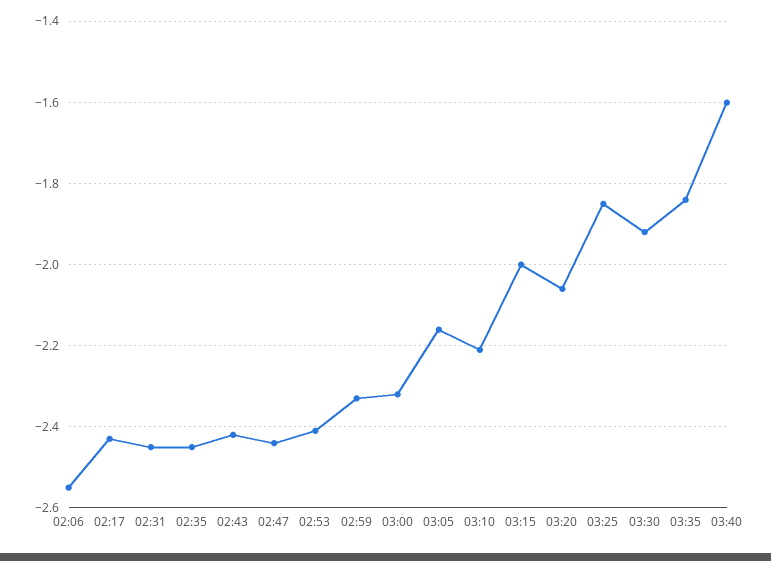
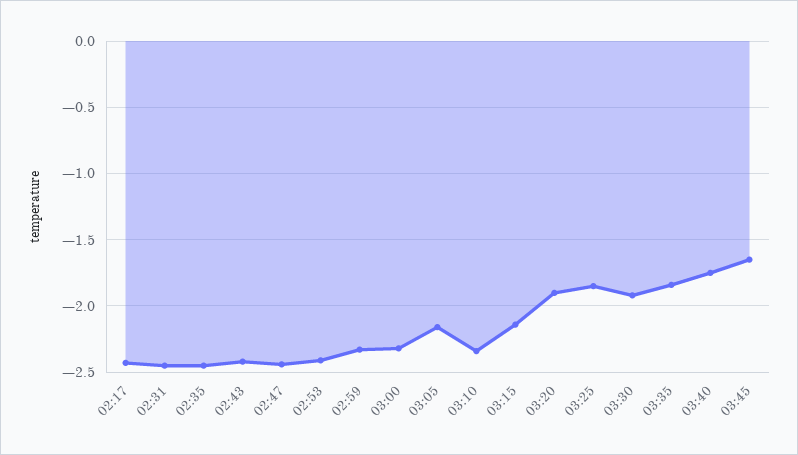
02:06: -2.55 -> none
03:10: -2.2 -> -2.35
03:15: -2 -> -2.15
03:20: -2.05 -> -1.9
03:40: -1.6 -> -1.75
03:45: none -> -1.65

